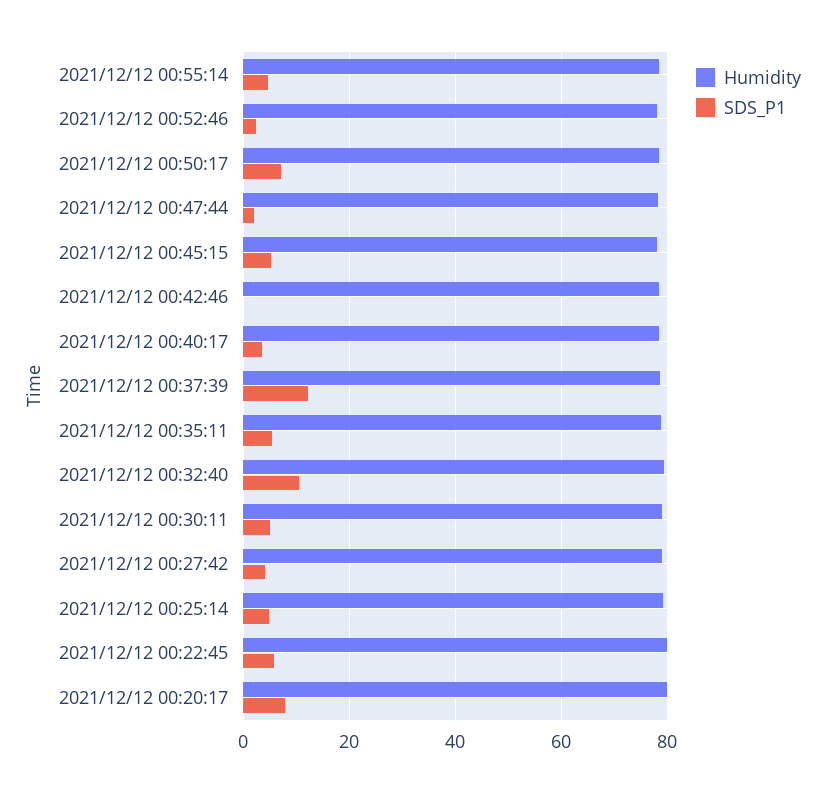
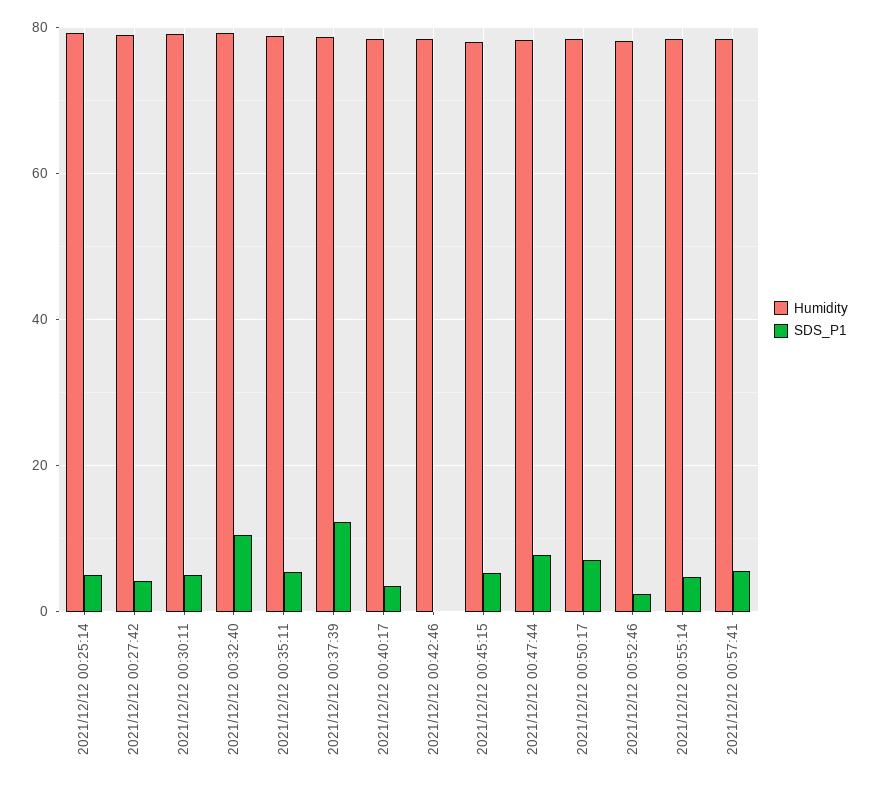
SDS_P1, 2021/12/12 00:47:44: 2 -> 8
Humidity, 2021/12/12 00:22:45: 80 -> none
SDS_P1, 2021/12/12 00:22:45: 6 -> none
Humidity, 2021/12/12 00:20:17: 80 -> none
SDS_P1, 2021/12/12 00:20:17: 8 -> none
Humidity, 2021/12/12 00:57:41: none -> 78
SDS_P1, 2021/12/12 00:57:41: none -> 6

